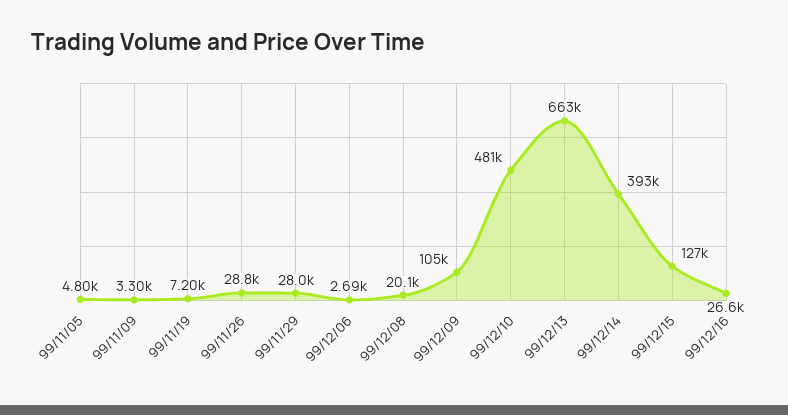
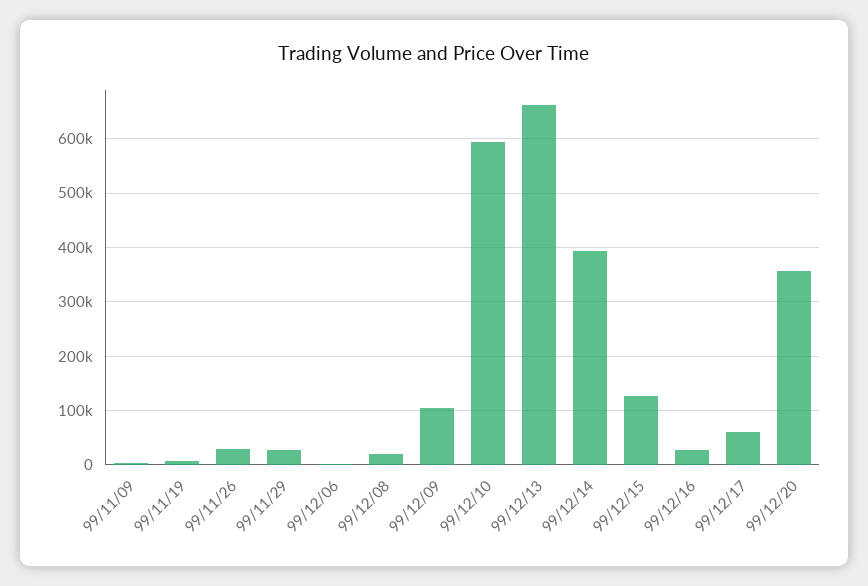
99/11/05: 4800 -> none
99/12/10: 481000 -> 600000
99/12/17: none -> 60000
99/12/20: none -> 360000

